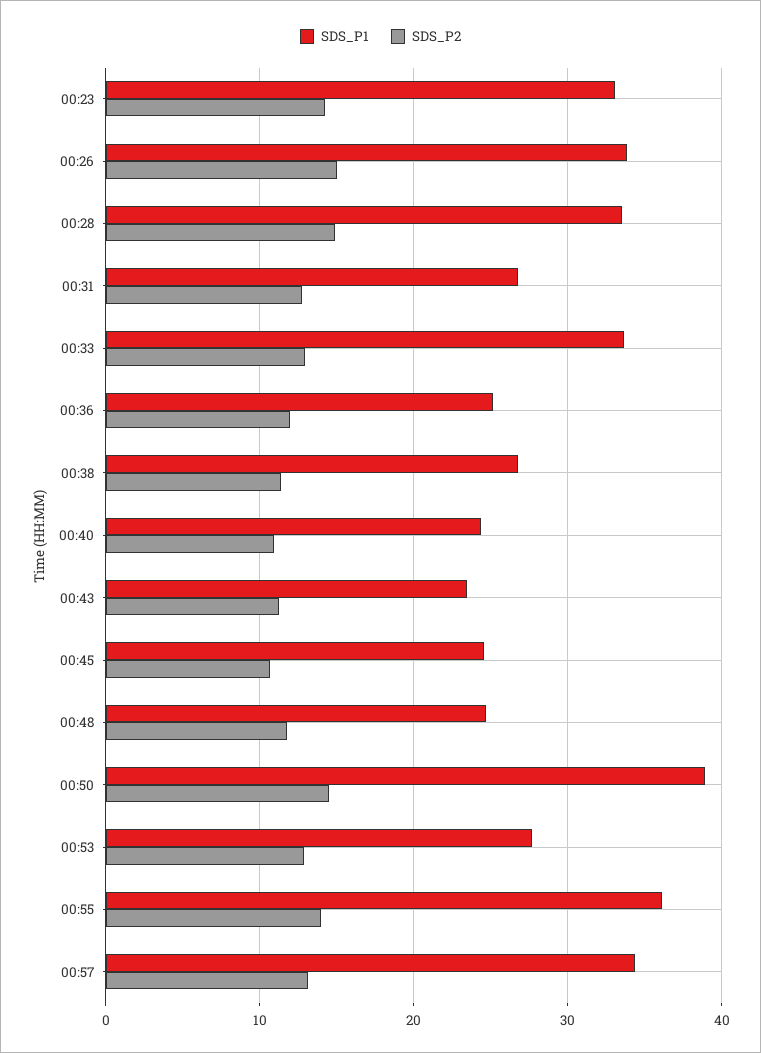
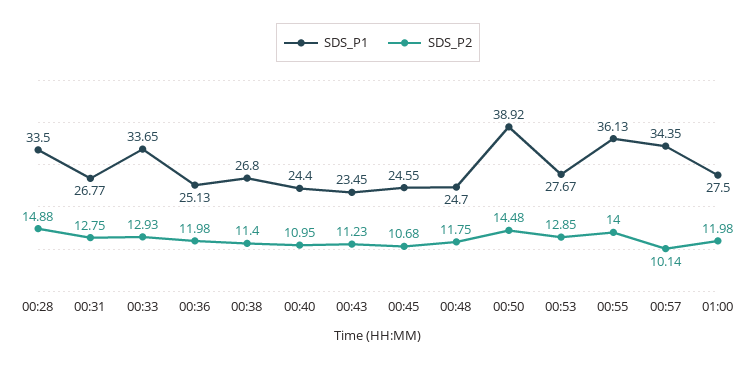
SDS_P1, 00:23: 33 -> none
SDS_P2, 00:23: 14 -> none
SDS_P1, 00:26: 34 -> none
SDS_P2, 00:26: 15 -> none
SDS_P2, 00:57: 13 -> 10.14
SDS_P1, 01:00: none -> 27.5
SDS_P2, 01:00: none -> 11.98

